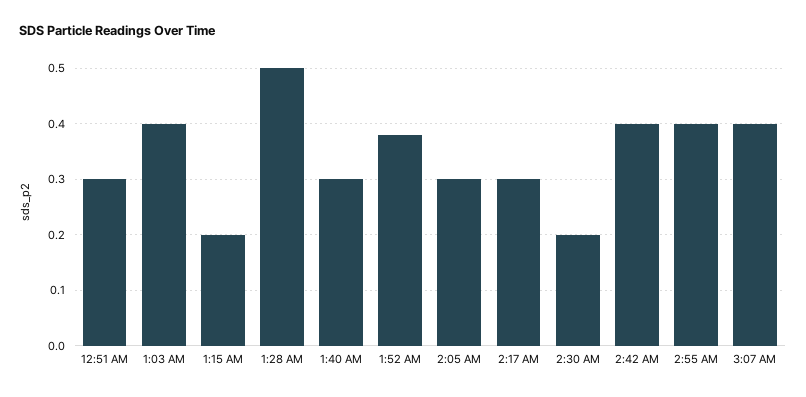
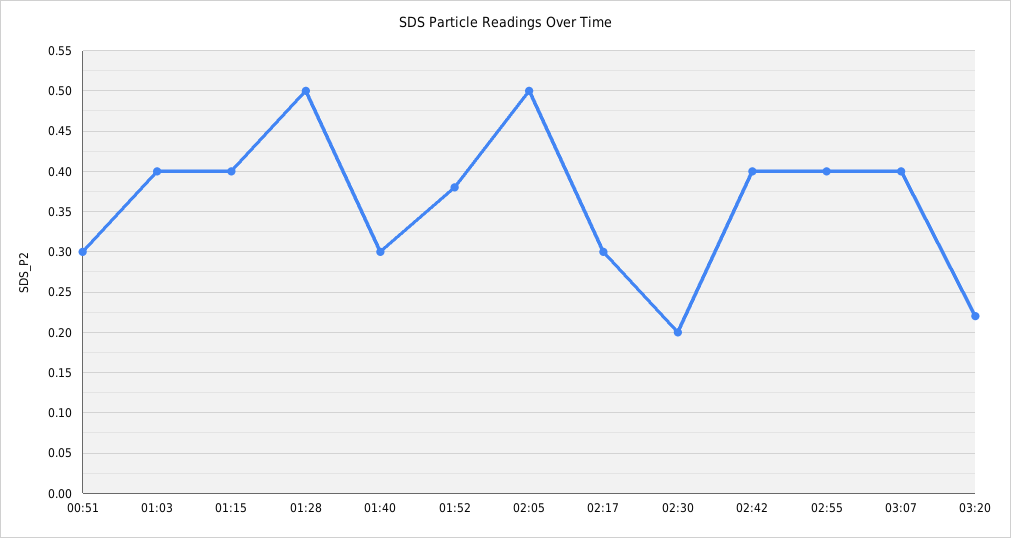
1:15 AM: 0.2 -> 0.4
2:05 AM: 0.3 -> 0.5
03:20: none -> 0.22

